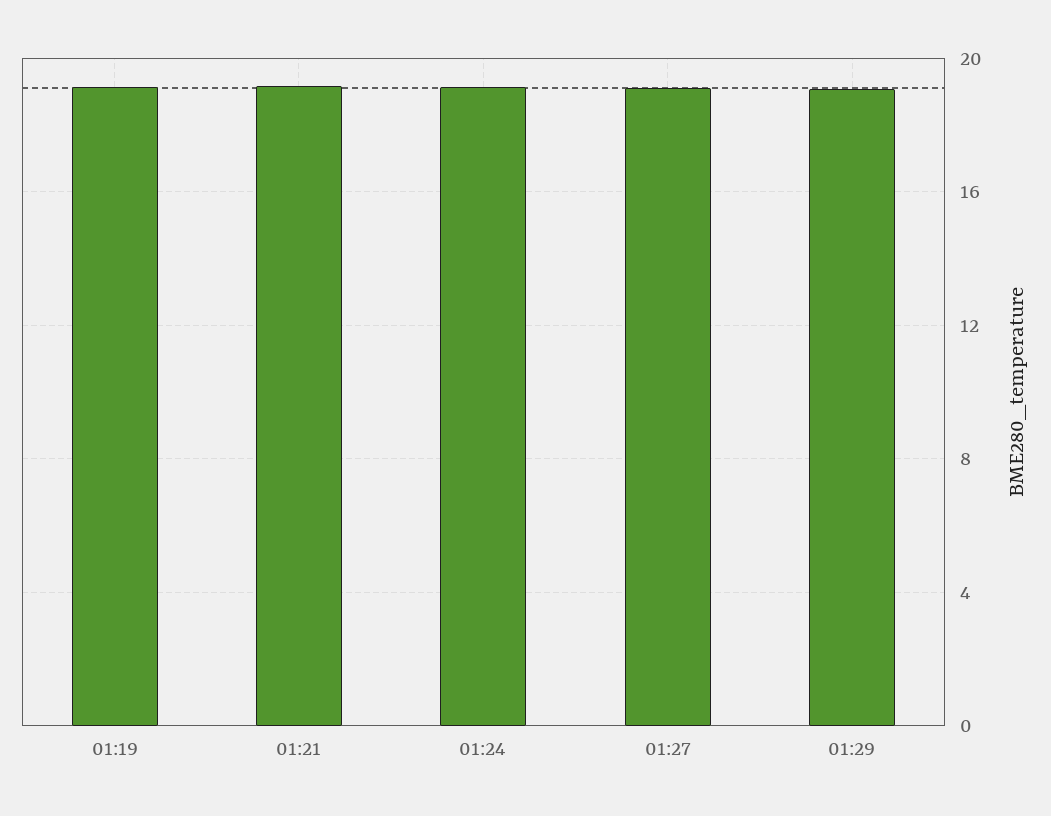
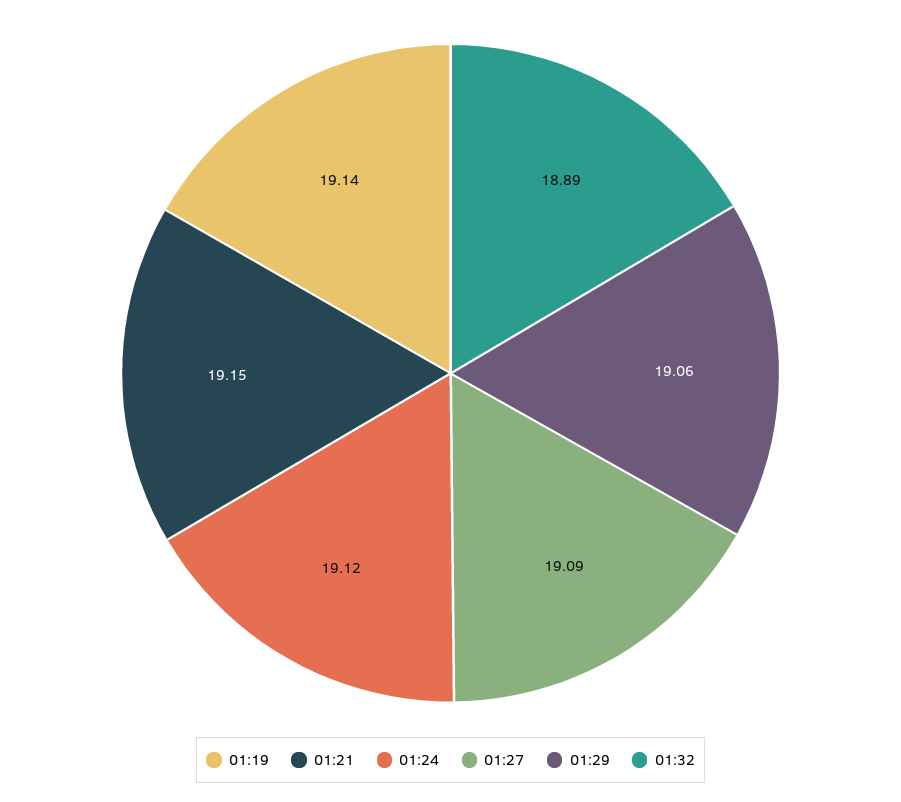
01:32: none -> 18.89

